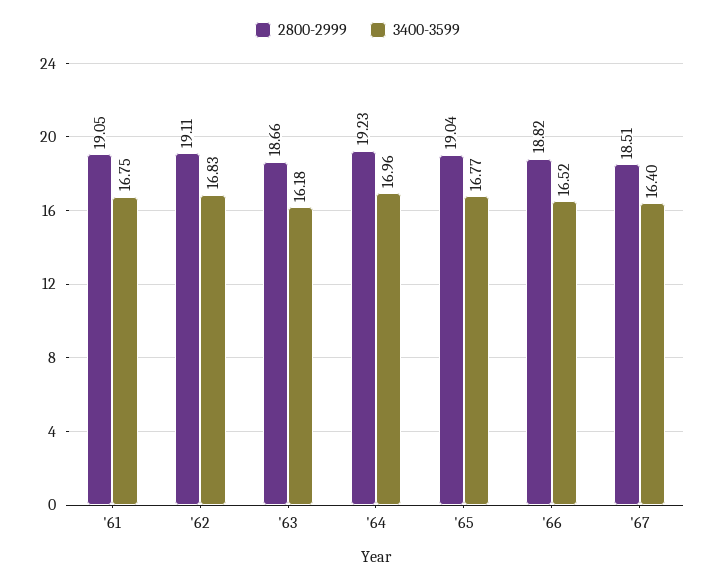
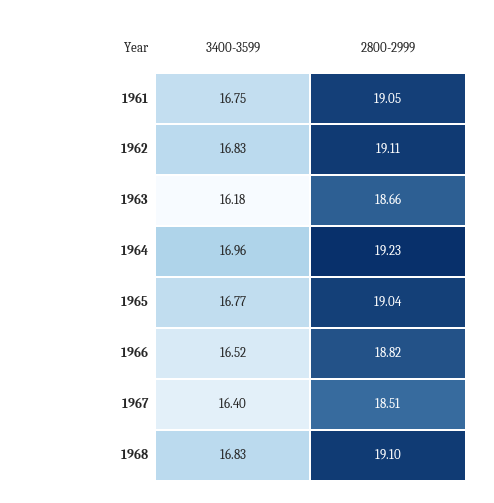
3400-3599, 1968: none -> 16.83
2800-2999, 1968: none -> 19.1

